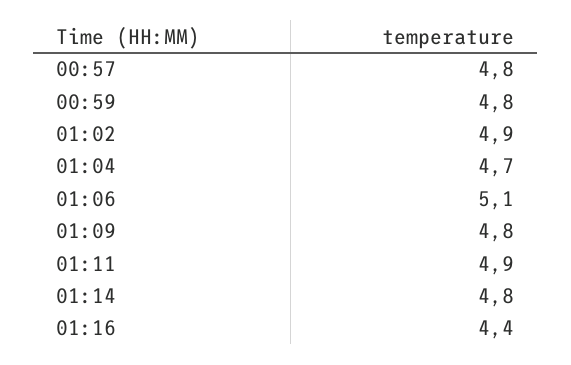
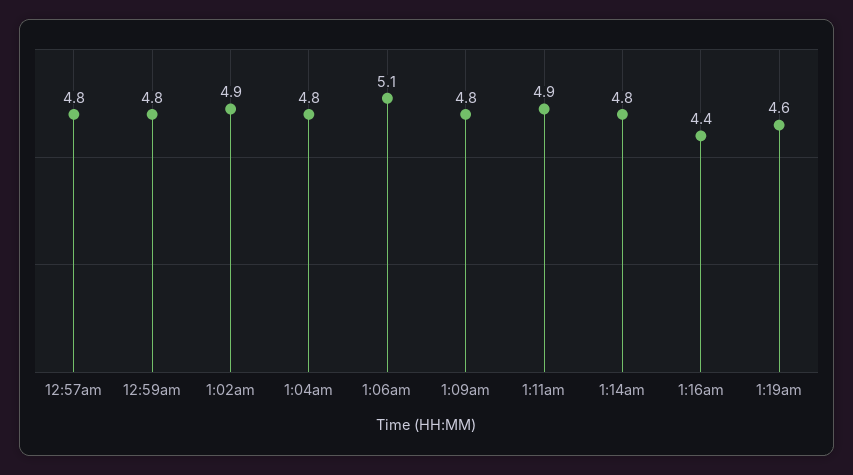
01:04: 4.7 -> 4.8
1:19am: none -> 4.6

